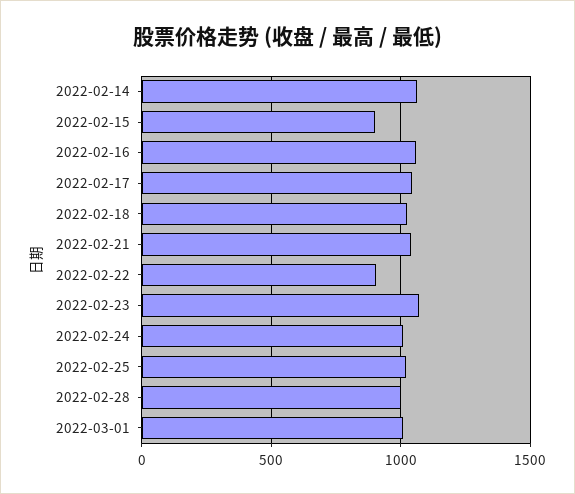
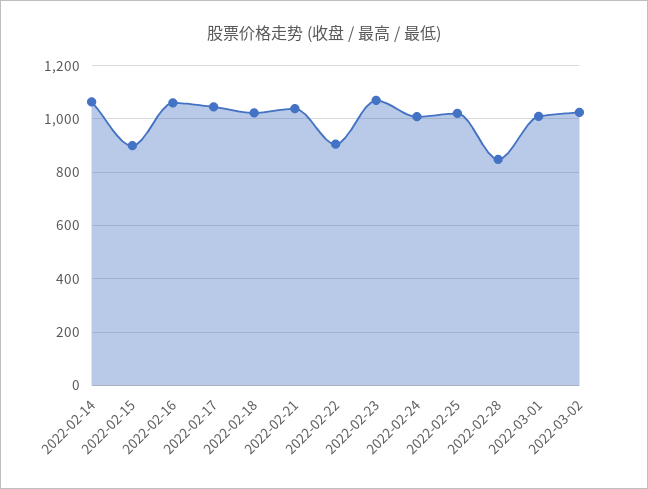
2022-02-28: 1000 -> 850
2022-03-02: none -> 1025

